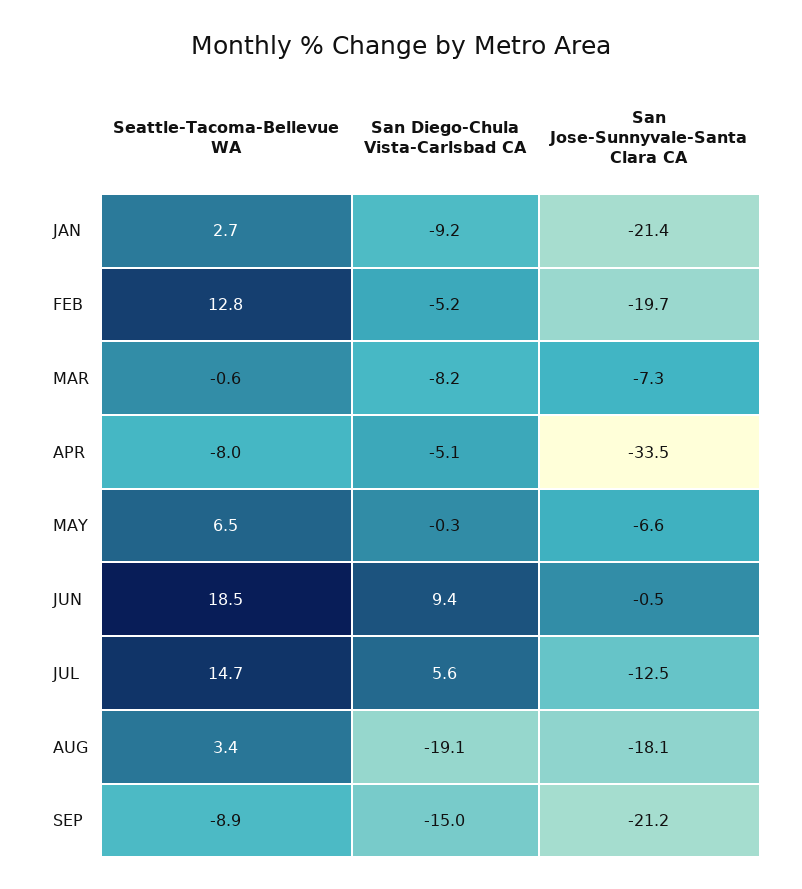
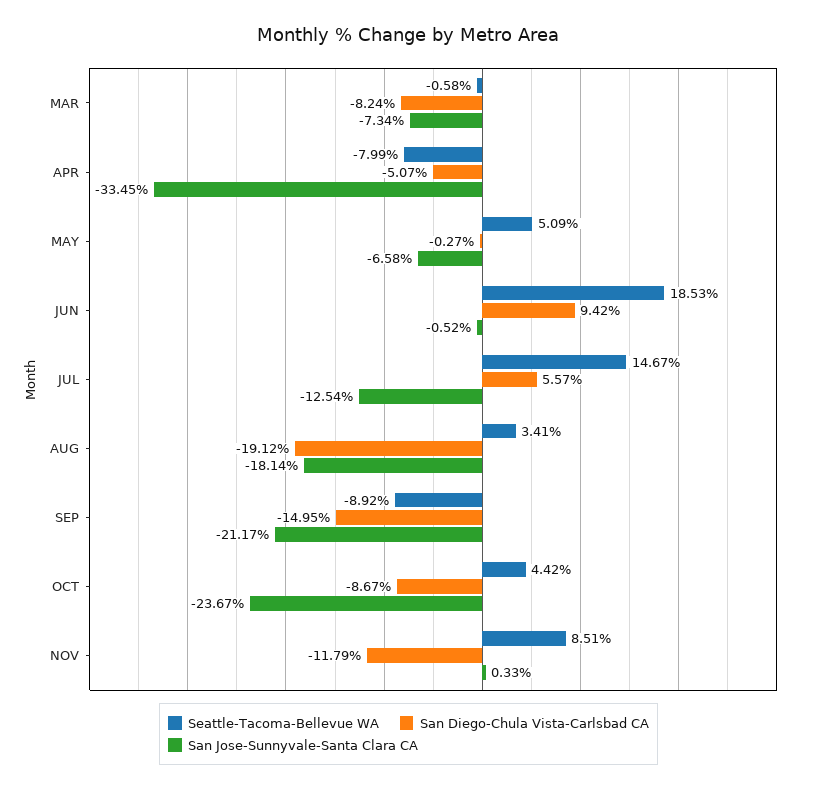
Seattle-Tacoma-Bellevue WA, JAN: 2.7 -> none
San Diego-Chula Vista-Carlsbad CA, JAN: -9.2 -> none
San Jose-Sunnyvale-Santa Clara CA, JAN: -21.4 -> none
Seattle-Tacoma-Bellevue WA, FEB: 12.8 -> none
San Diego-Chula Vista-Carlsbad CA, FEB: -5.2 -> none
San Jose-Sunnyvale-Santa Clara CA, FEB: -19.7 -> none
Seattle-Tacoma-Bellevue WA, MAY: 6.5 -> 5.09
Seattle-Tacoma-Bellevue WA, OCT: none -> 4.42
San Diego-Chula Vista-Carlsbad CA, OCT: none -> -8.67
San Jose-Sunnyvale-Santa Clara CA, OCT: none -> -23.67
Seattle-Tacoma-Bellevue WA, NOV: none -> 8.51
San Diego-Chula Vista-Carlsbad CA, NOV: none -> -11.79
San Jose-Sunnyvale-Santa Clara CA, NOV: none -> 0.33

